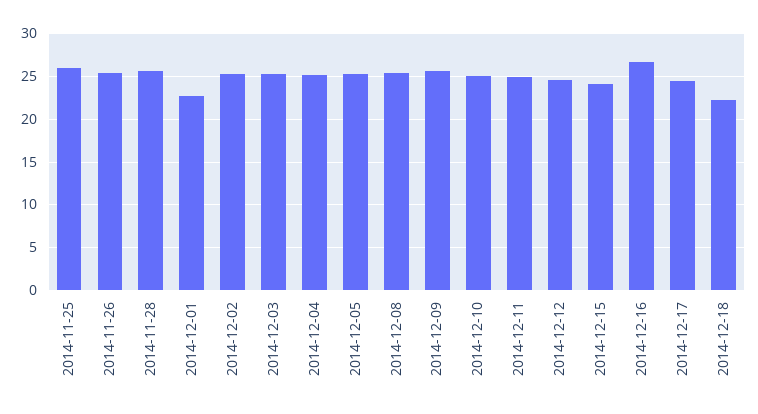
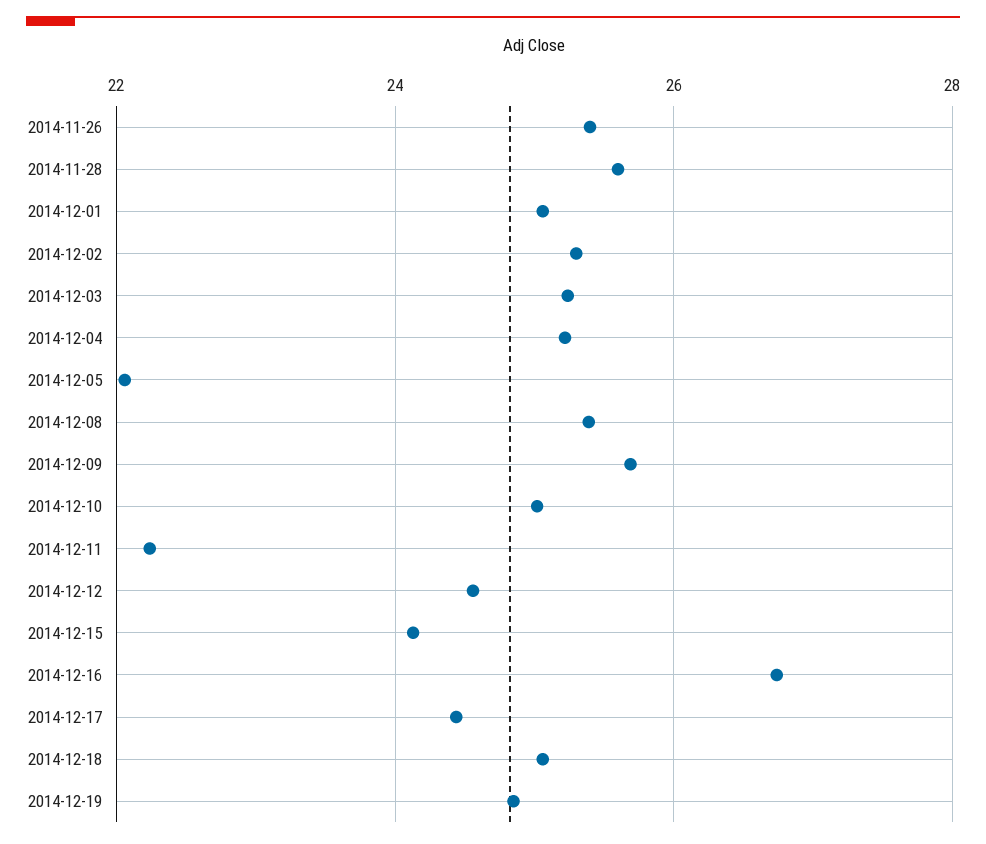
2014-11-25: 26 -> none
2014-12-01: 23 -> 25
2014-12-05: 25 -> 22
2014-12-11: 25 -> 22.2
2014-12-18: 22 -> 25
2014-12-19: none -> 24.8

